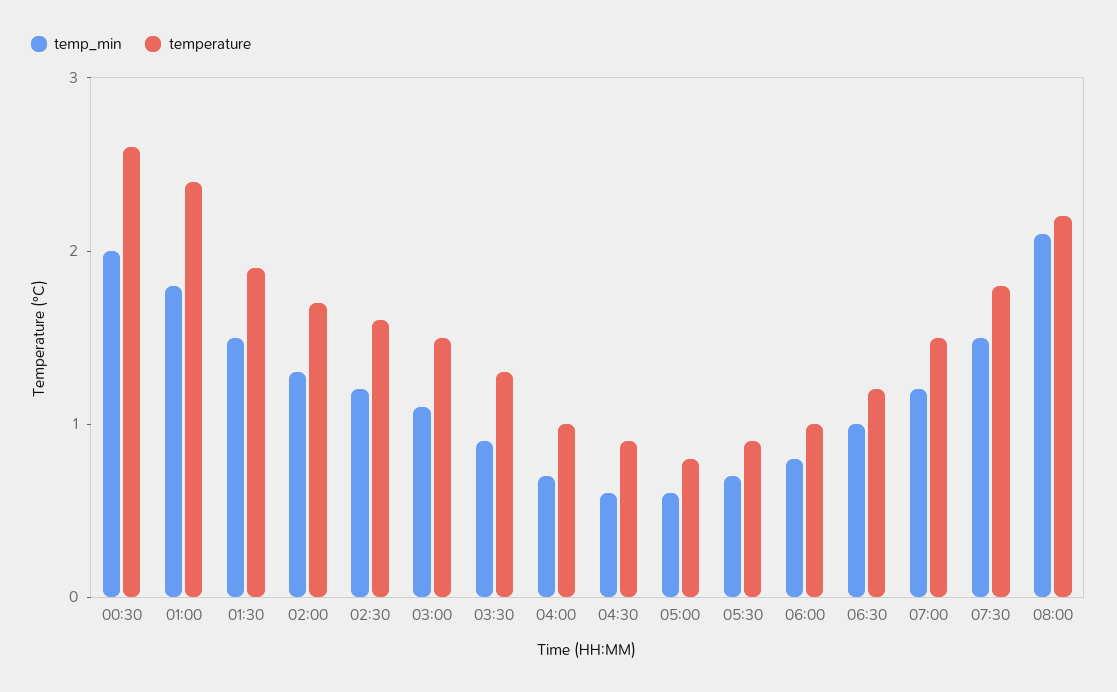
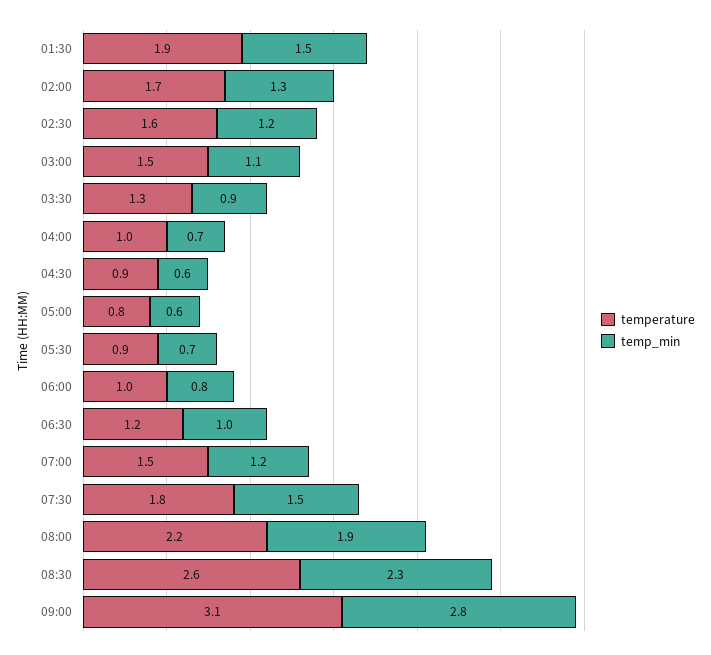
temp_min, 00:30: 2 -> none
temperature, 00:30: 2.6 -> none
temp_min, 01:00: 1.8 -> none
temperature, 01:00: 2.4 -> none
temp_min, 08:00: 2.1 -> 1.9
temperature, 08:30: none -> 2.6
temp_min, 08:30: none -> 2.3
temperature, 09:00: none -> 3.1
temp_min, 09:00: none -> 2.8

